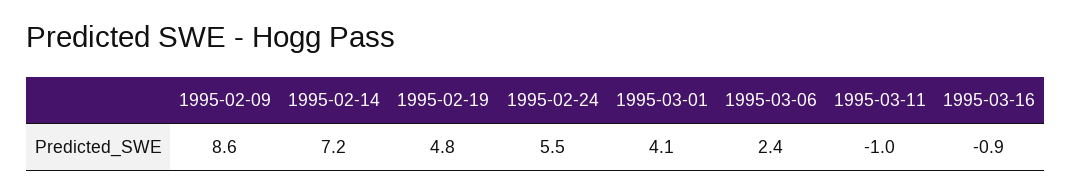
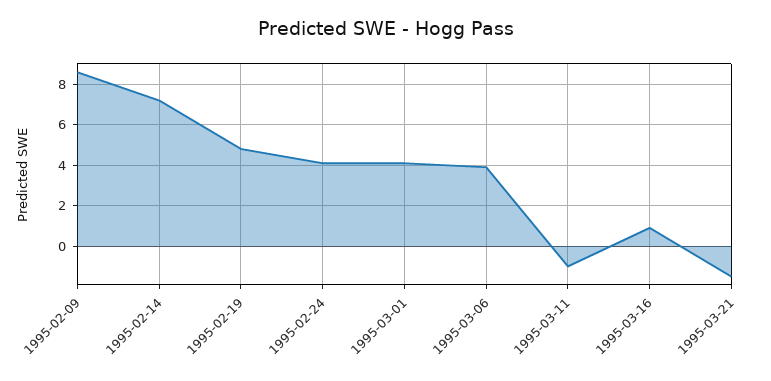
1995-02-24: 5.5 -> 4
1995-03-06: 2.4 -> 4
1995-03-16: -0.9 -> 1
1995-03-21: none -> -1.5

